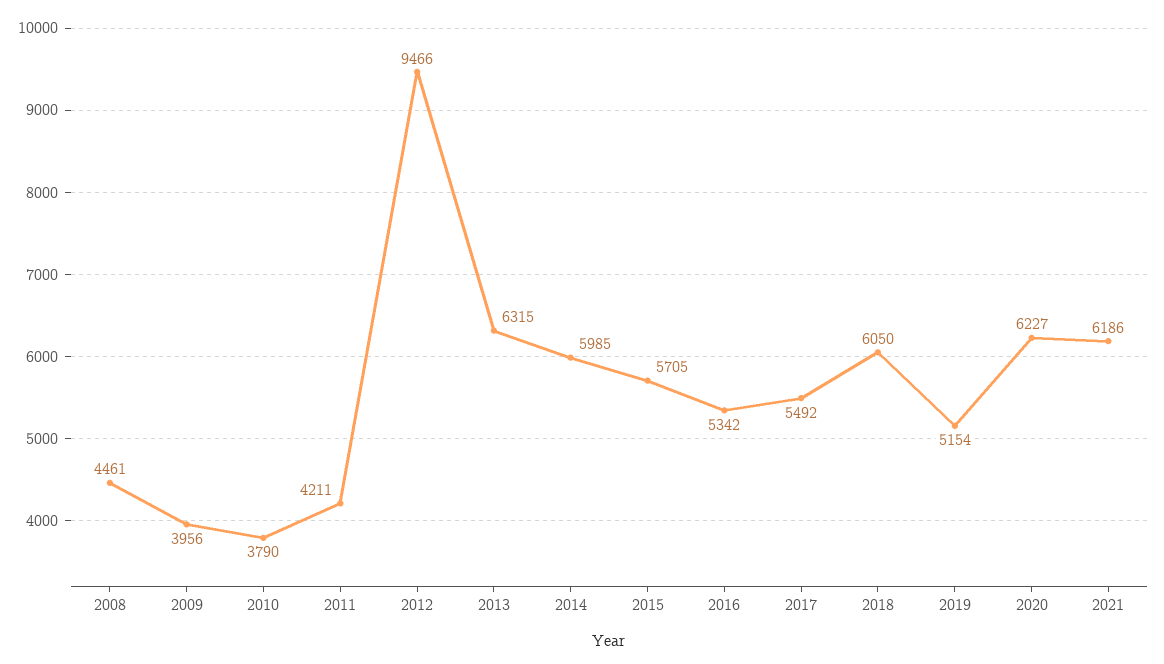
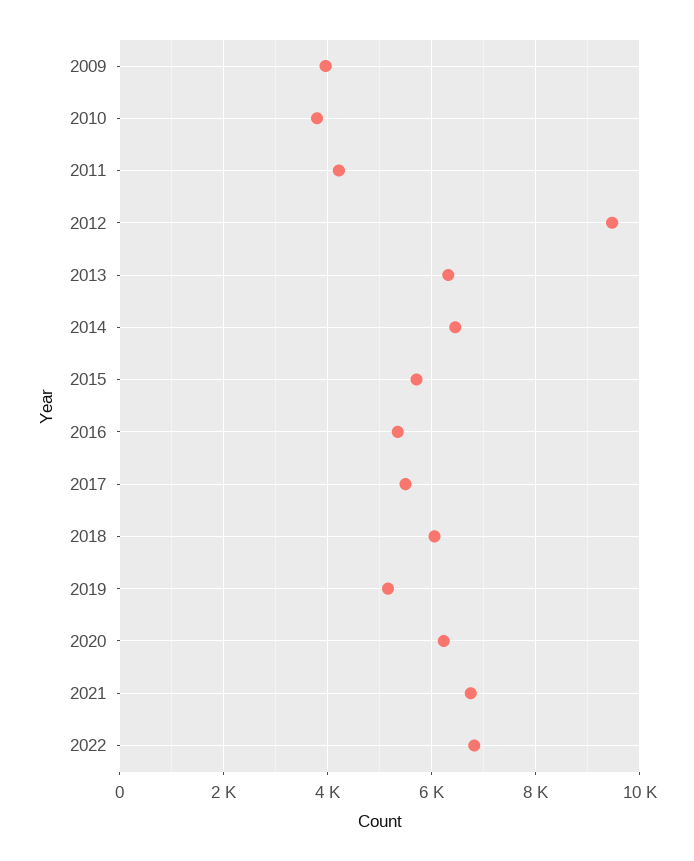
2008: 4461 -> none
2014: 5985 -> 6400
2021: 6186 -> 6800
2022: none -> 6800

